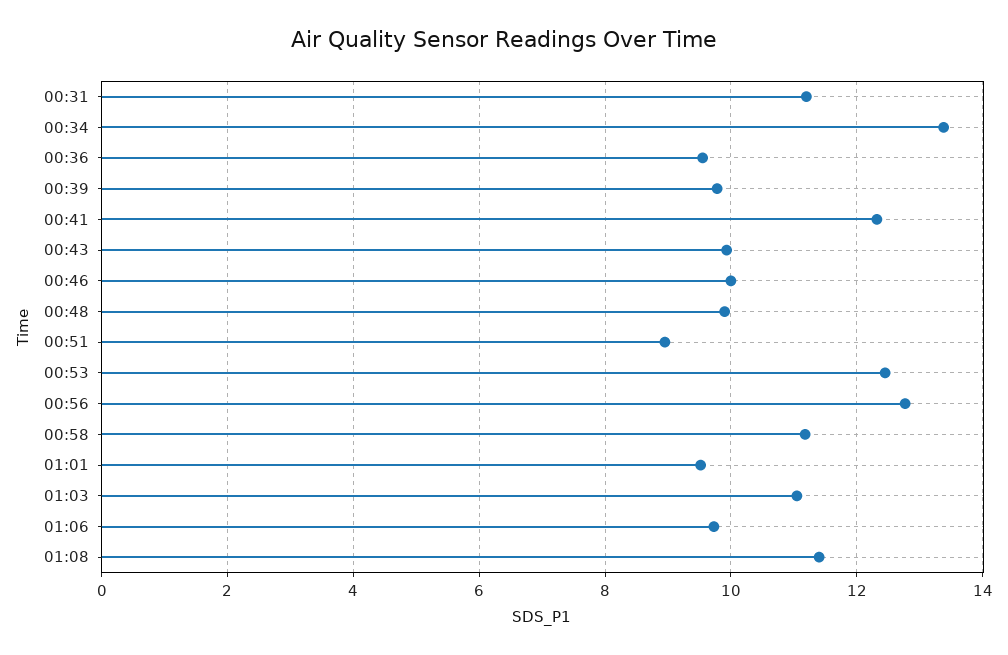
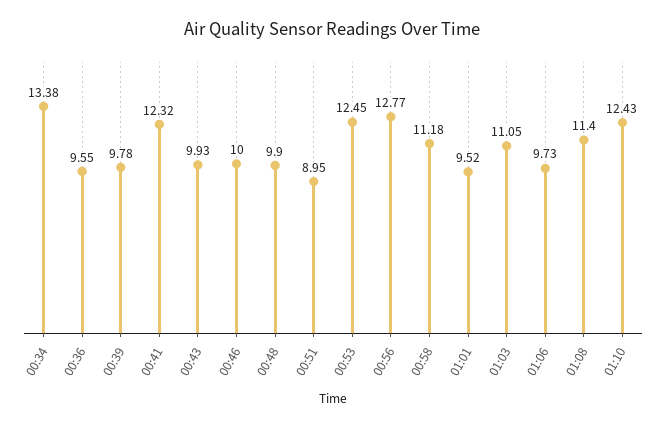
00:31: 11.2 -> none
01:10: none -> 12.43

